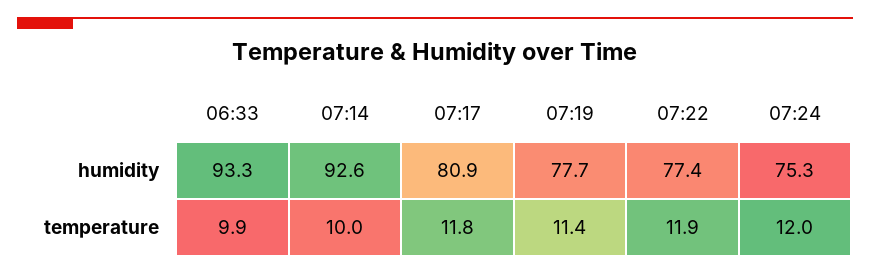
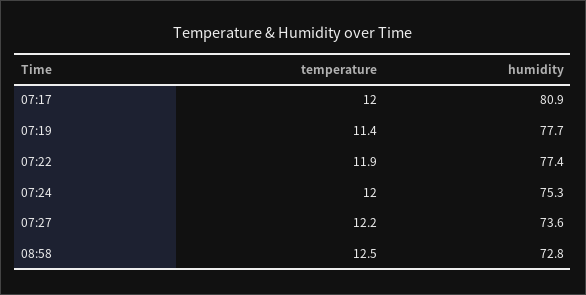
06:33, humidity: 93.3 -> none
07:14, humidity: 92.6 -> none
06:33, temperature: 9.9 -> none
07:14, temperature: 10 -> none
07:17, temperature: 11.8 -> 12
07:27, temperature: none -> 12.2
07:27, humidity: none -> 73.6
08:58, temperature: none -> 12.5
08:58, humidity: none -> 72.8

